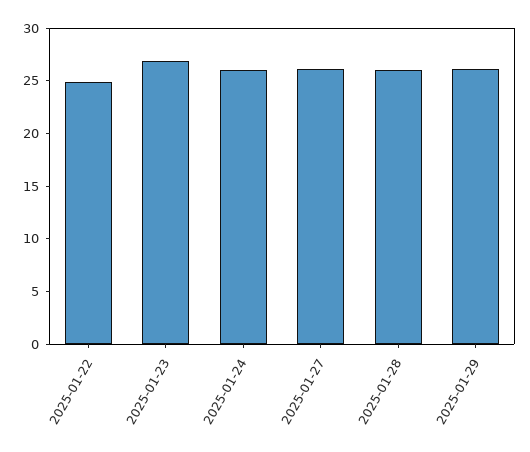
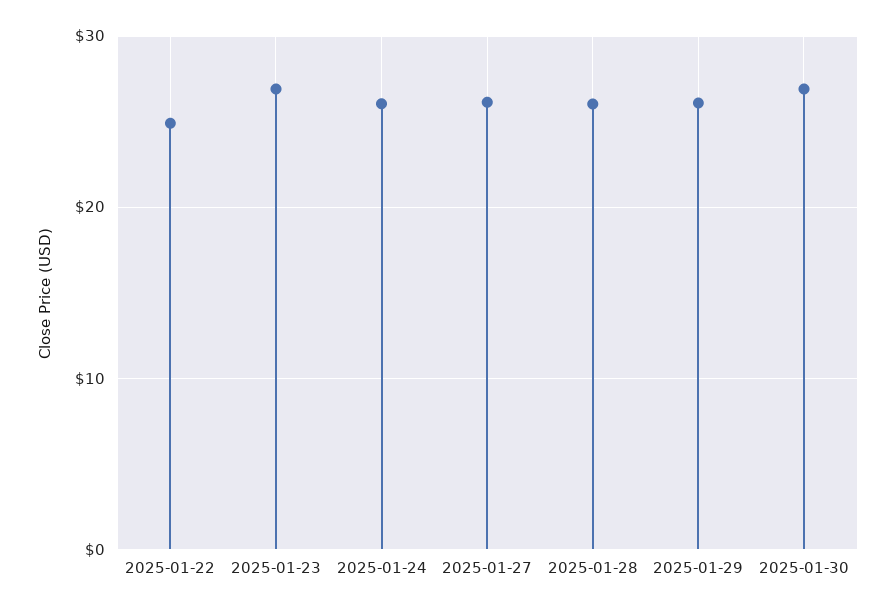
2025-01-30: none -> 27

